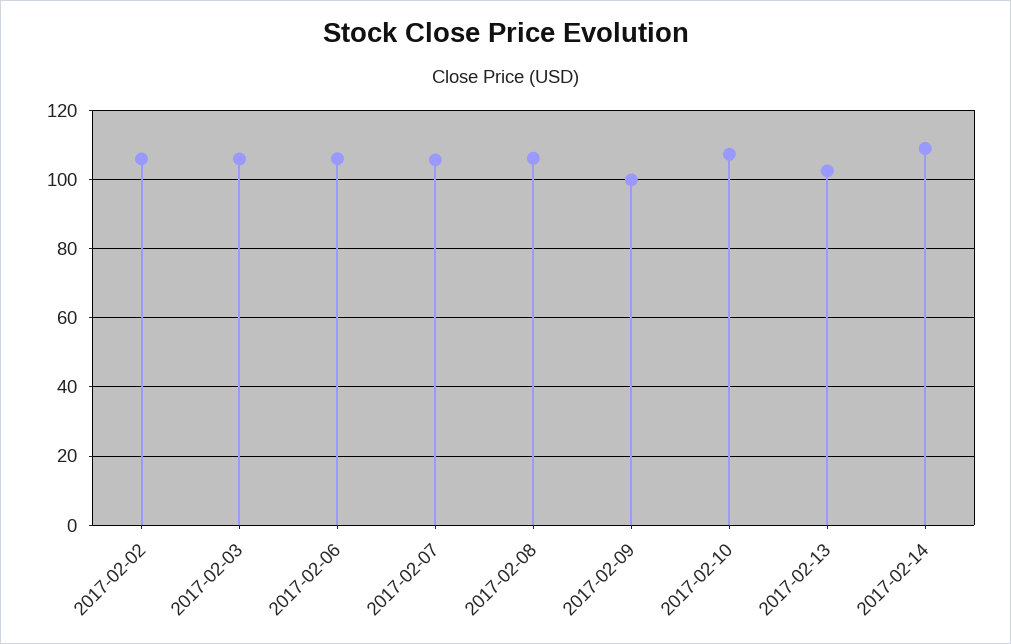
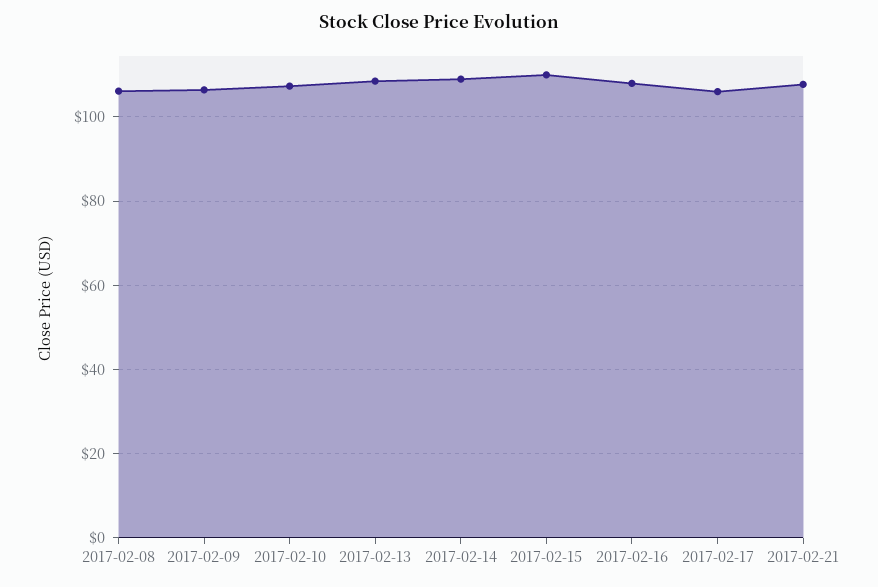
2017-02-02: 106 -> none
2017-02-03: 106 -> none
2017-02-06: 106 -> none
2017-02-07: 106 -> none
2017-02-09: 100 -> 106
2017-02-13: 102 -> 108
2017-02-15: none -> 110
2017-02-16: none -> 108
2017-02-17: none -> 106
2017-02-21: none -> 108

